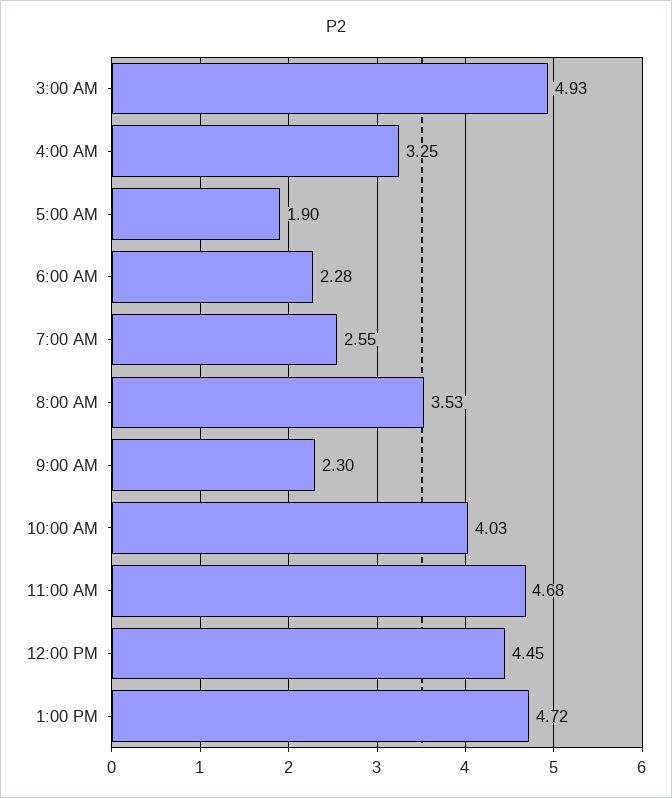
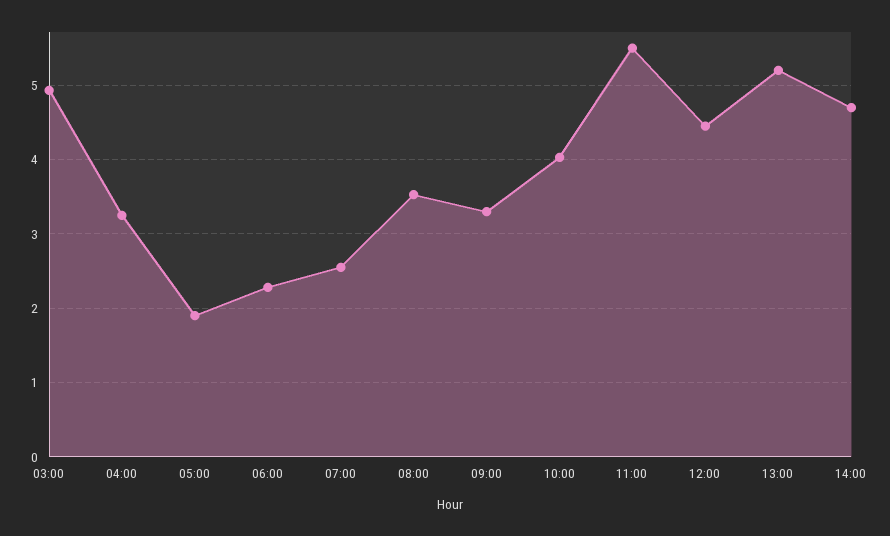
9:00 AM: 2.3 -> 3.3
11:00 AM: 4.68 -> 5.5
1:00 PM: 4.72 -> 5.2
14:00: none -> 4.7

